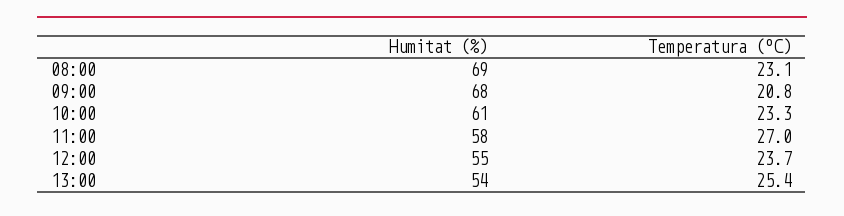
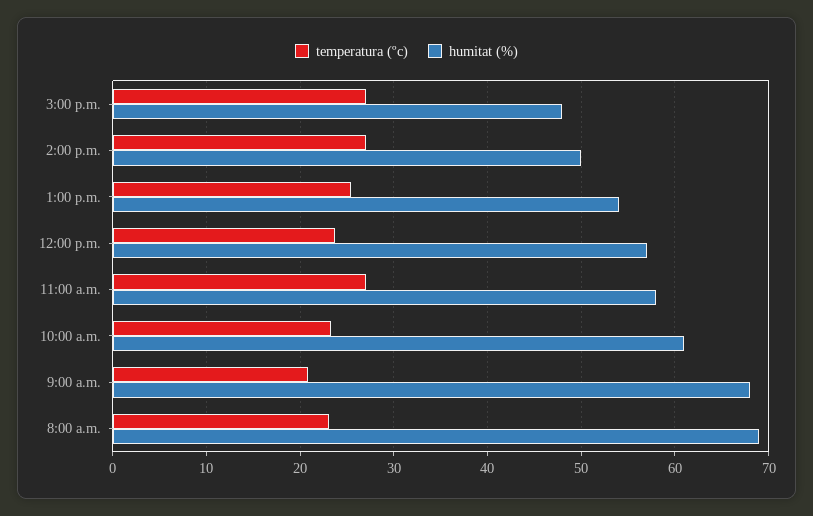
Humitat (%), 12:00: 55 -> 57
Temperatura (ºC), 3:00 p.m.: none -> 27
Humitat (%), 3:00 p.m.: none -> 48
Temperatura (ºC), 2:00 p.m.: none -> 27
Humitat (%), 2:00 p.m.: none -> 50

